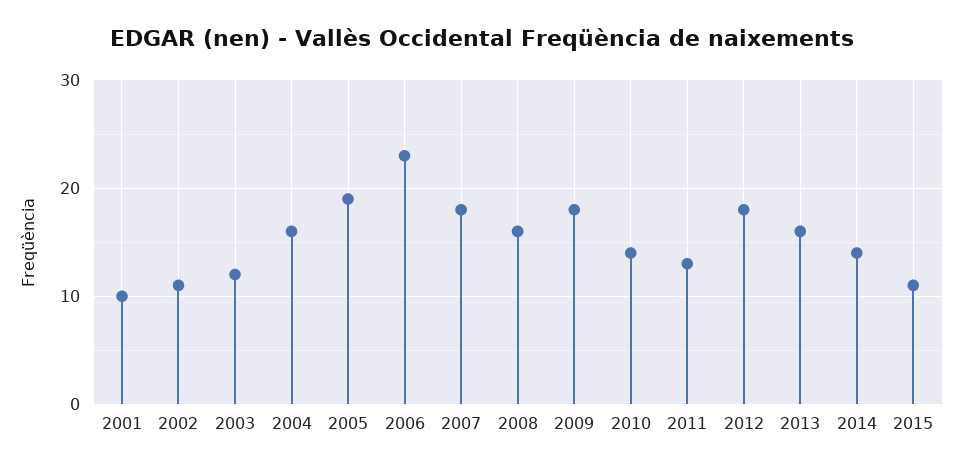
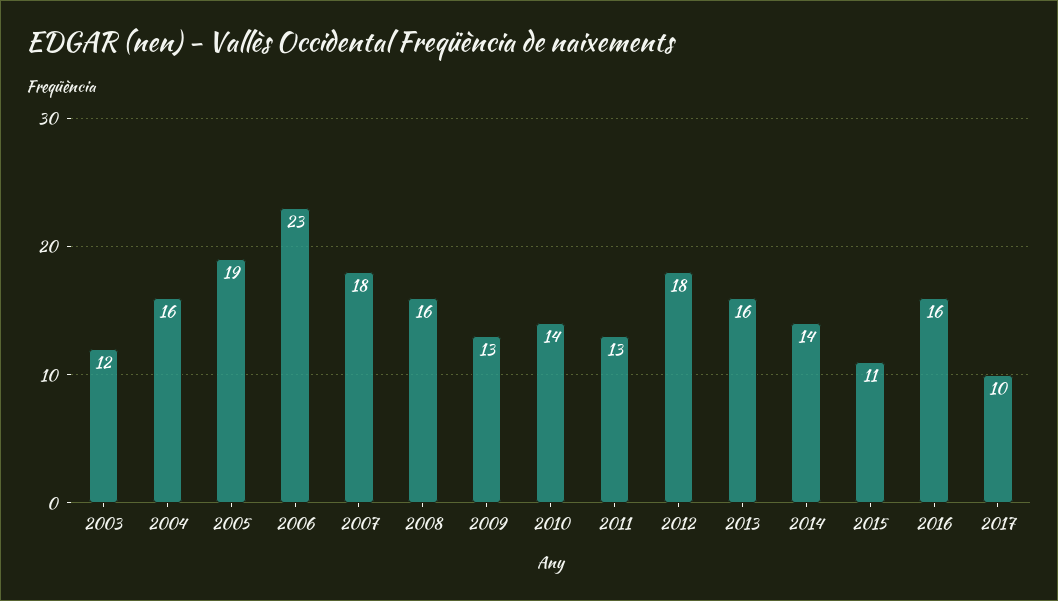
2001: 10 -> none
2002: 11 -> none
2009: 18 -> 13
2016: none -> 16
2017: none -> 10

